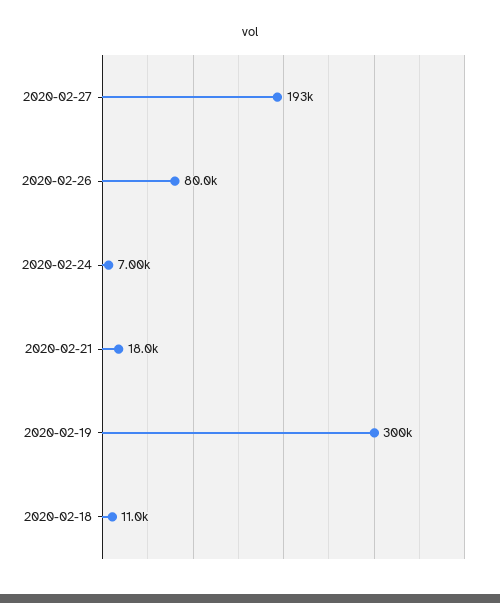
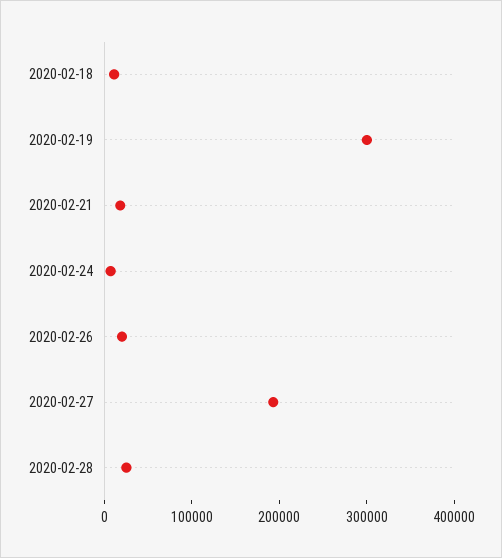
2020-02-26: 80000 -> 20000
2020-02-28: none -> 20000

